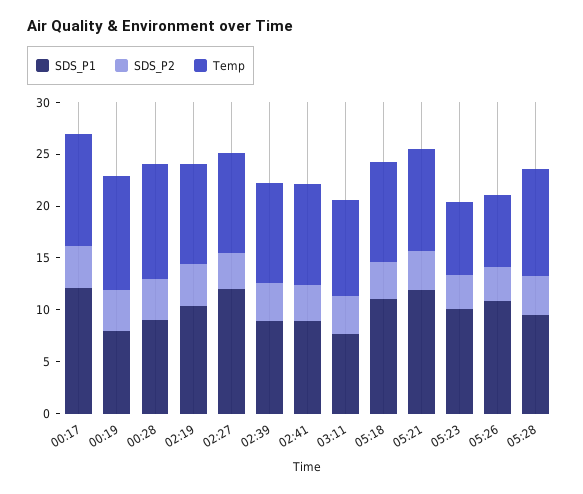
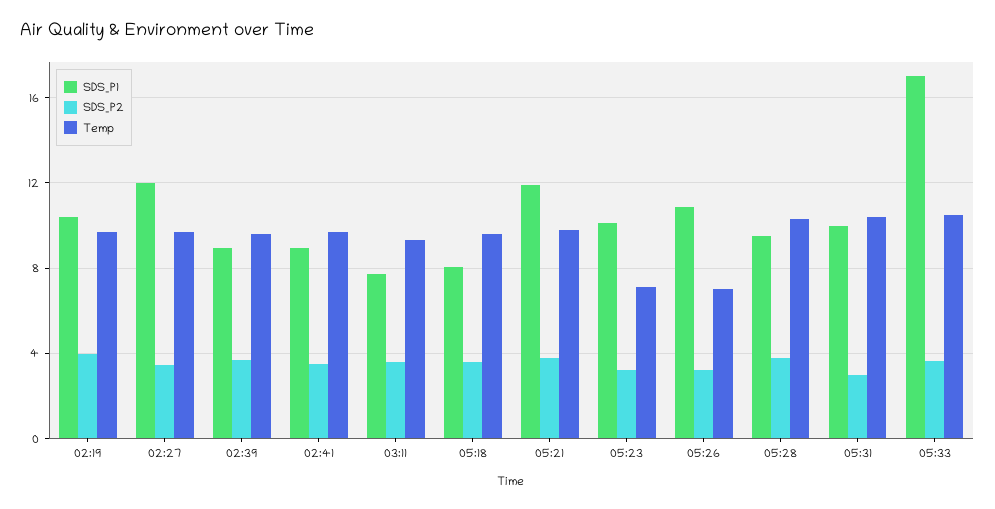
SDS_P1, 00:17: 12 -> none
SDS_P2, 00:17: 4 -> none
Temp, 00:17: 11 -> none
SDS_P1, 00:19: 8 -> none
SDS_P2, 00:19: 4 -> none
Temp, 00:19: 11 -> none
SDS_P1, 00:28: 9 -> none
SDS_P2, 00:28: 4 -> none
Temp, 00:28: 11 -> none
SDS_P1, 05:18: 11 -> 8
SDS_P1, 05:31: none -> 10
SDS_P2, 05:31: none -> 3
Temp, 05:31: none -> 10.5
SDS_P1, 05:33: none -> 17
SDS_P2, 05:33: none -> 3.5
Temp, 05:33: none -> 10.5

